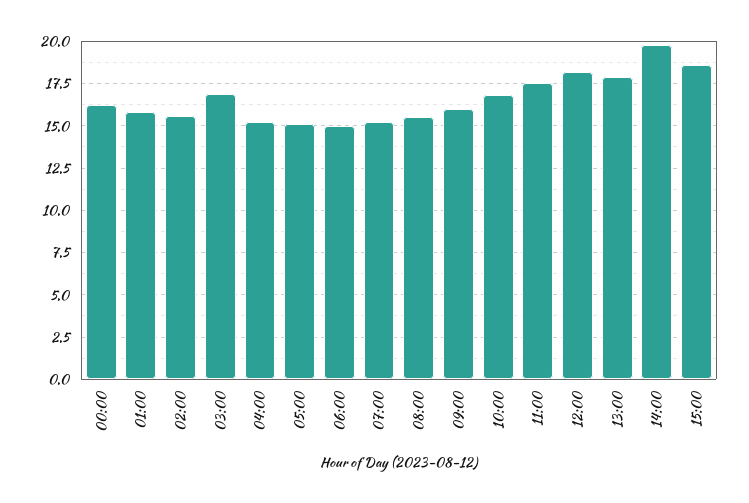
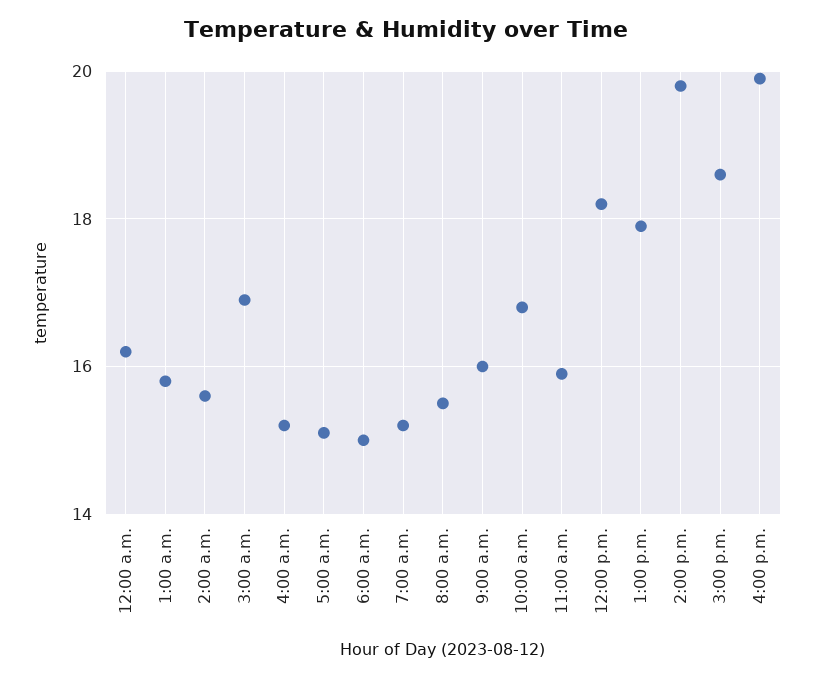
11:00: 17.5 -> 16
4:00 p.m.: none -> 20

